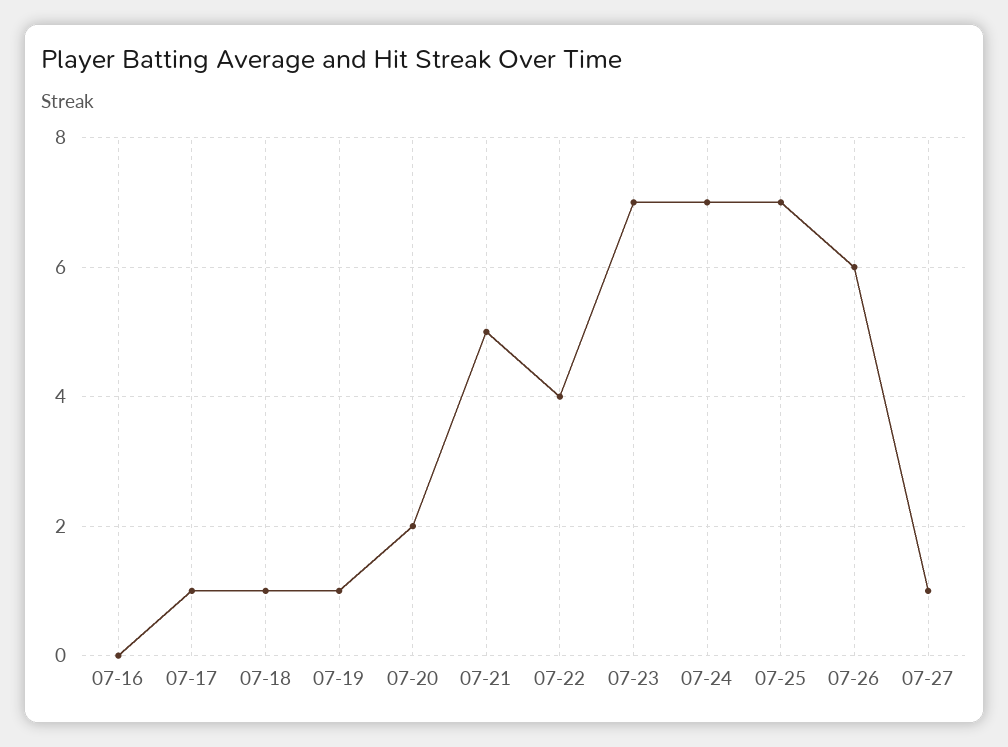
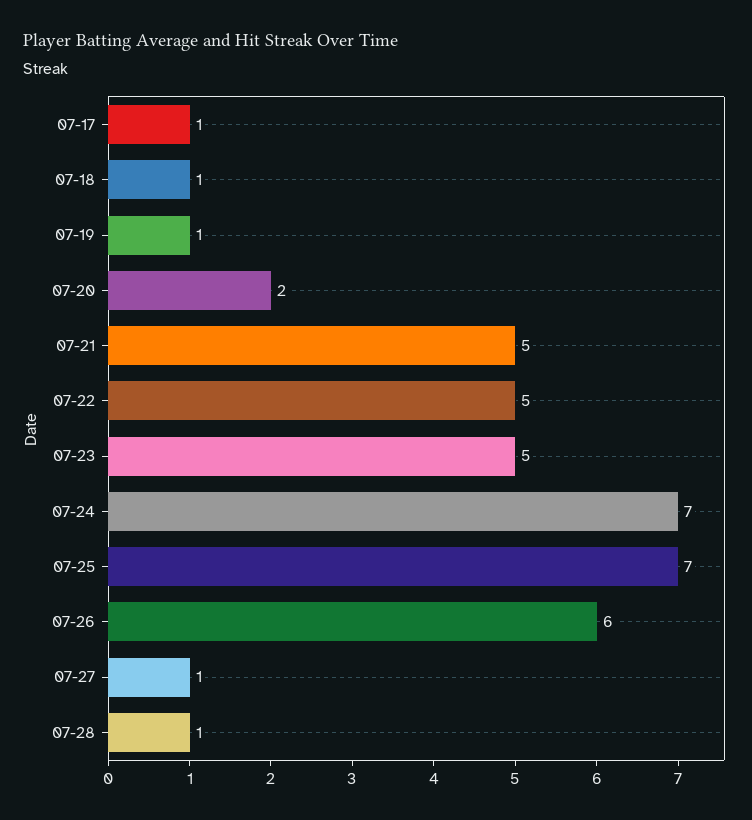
07-16: 0 -> none
07-22: 4 -> 5
07-23: 7 -> 5
07-28: none -> 1

